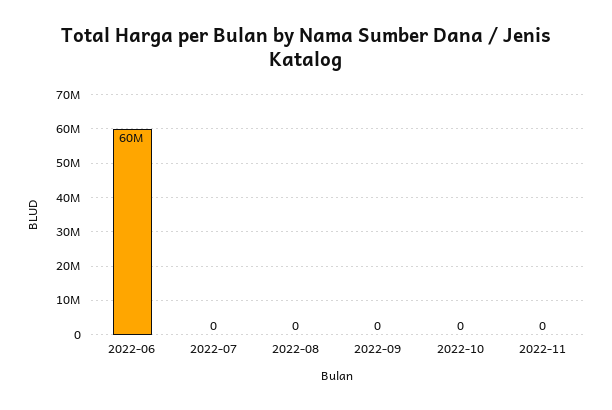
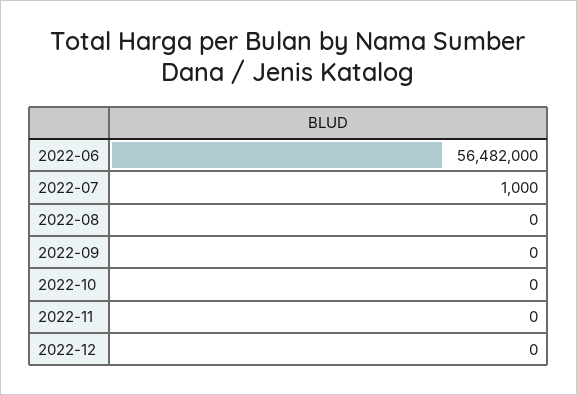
2022-06: 60000000 -> 56482000
2022-07: 0 -> 1000
2022-12: none -> 0

